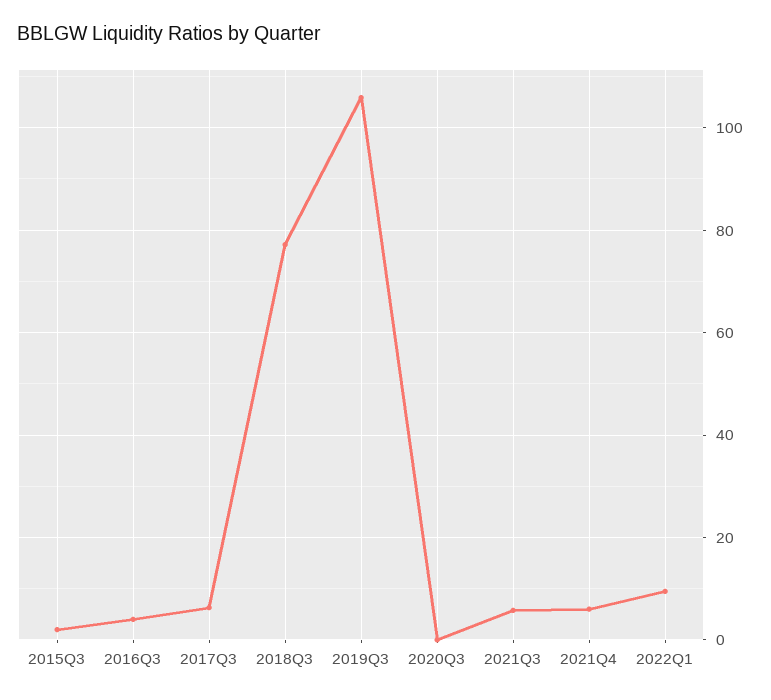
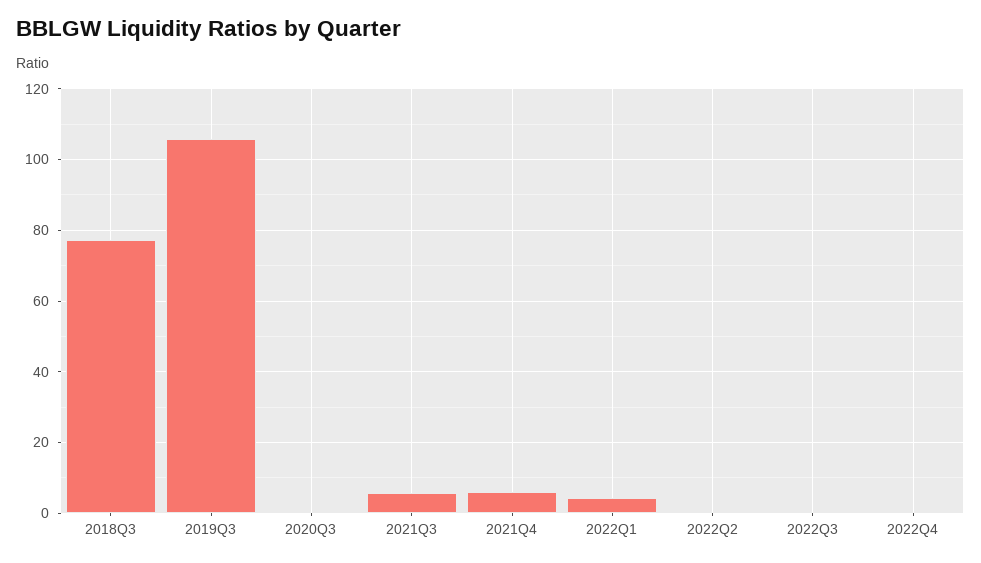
2015Q3: 2 -> none
2016Q3: 4 -> none
2017Q3: 6 -> none
2022Q1: 10 -> 4
2022Q2: none -> 0
2022Q3: none -> 0
2022Q4: none -> 0

